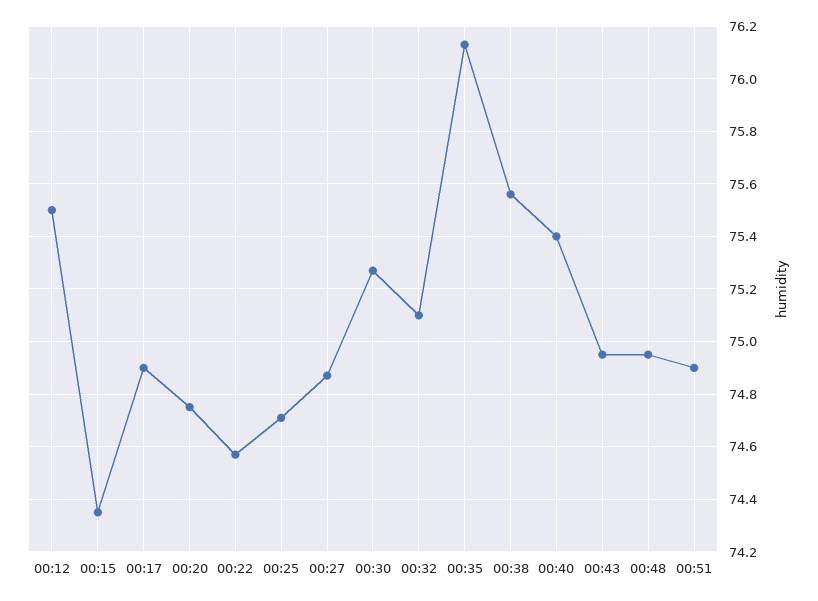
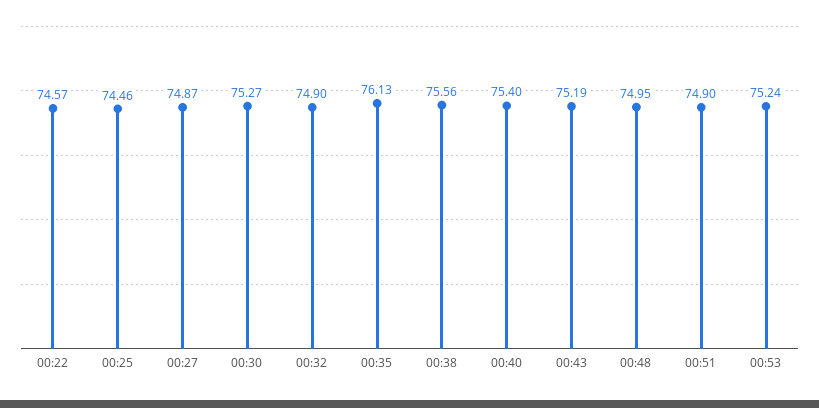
00:12: 75.5 -> none
00:15: 74.35 -> none
00:17: 74.9 -> none
00:20: 74.75 -> none
00:25: 74.7 -> 74.46
00:32: 75.1 -> 74.9
00:43: 74.95 -> 75.19
00:53: none -> 75.24

